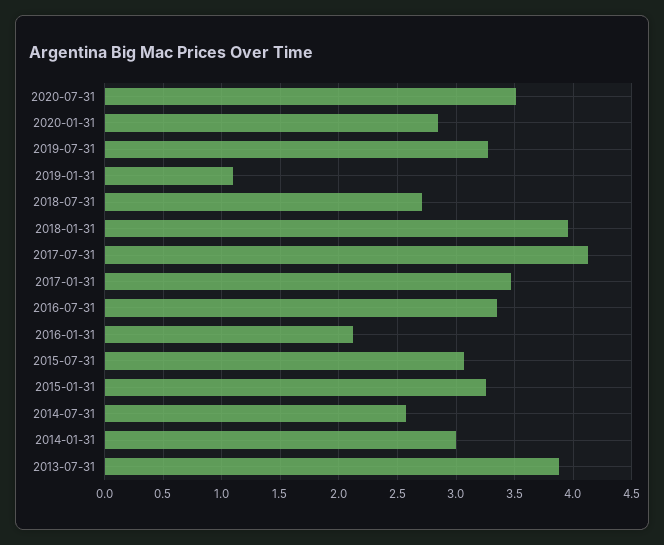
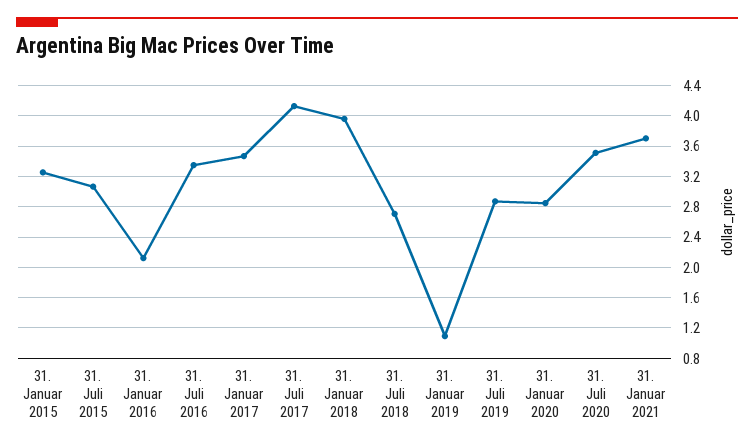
2019-07-31: 3.3 -> 2.9
2014-07-31: 2.6 -> none
2014-01-31: 3 -> none
2013-07-31: 3.9 -> none
31. Januar 2021: none -> 3.7

